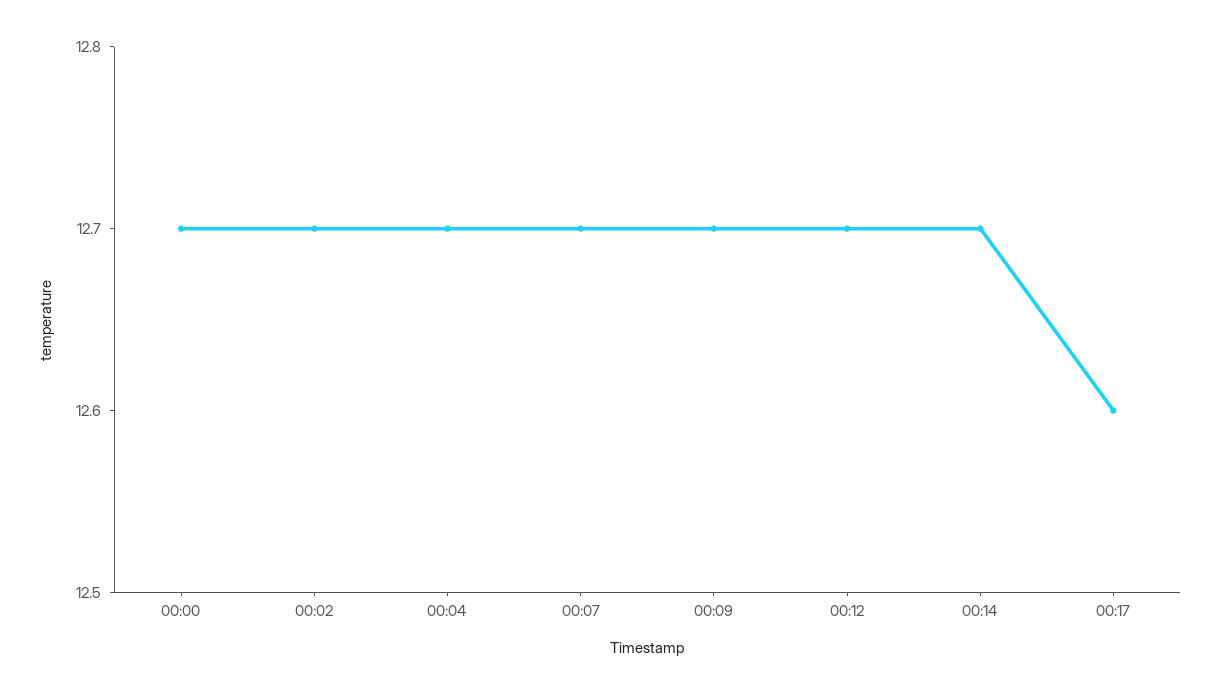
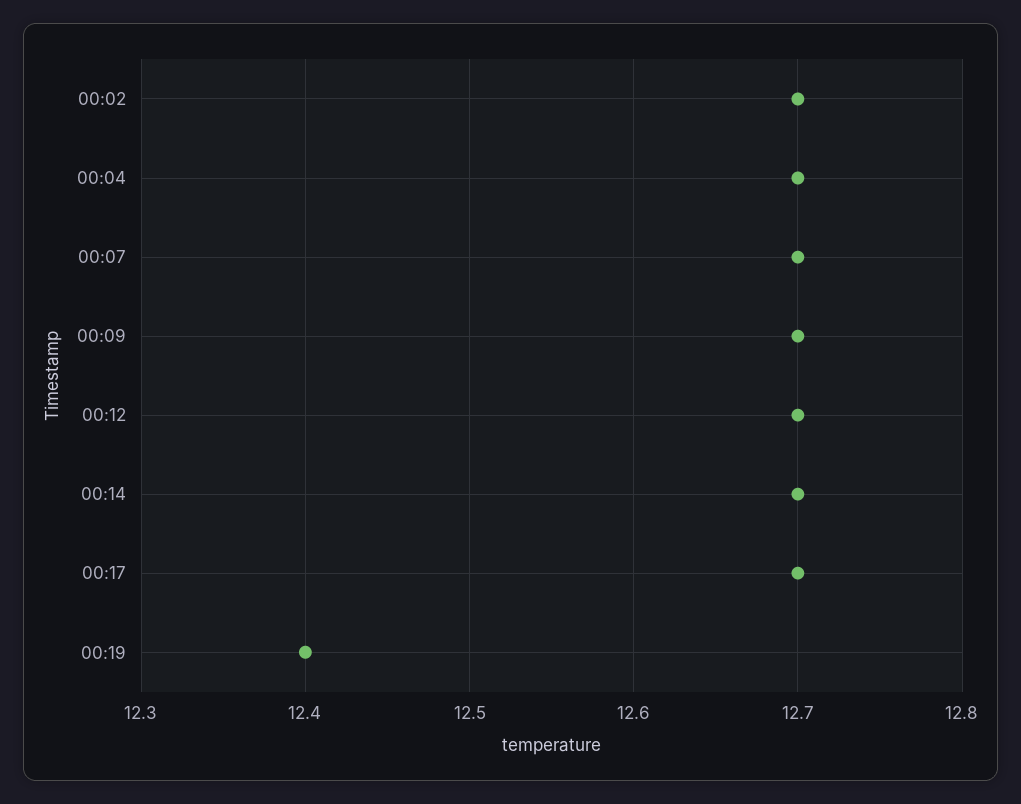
00:00: 12.7 -> none
00:17: 12.6 -> 12.7
00:19: none -> 12.4

